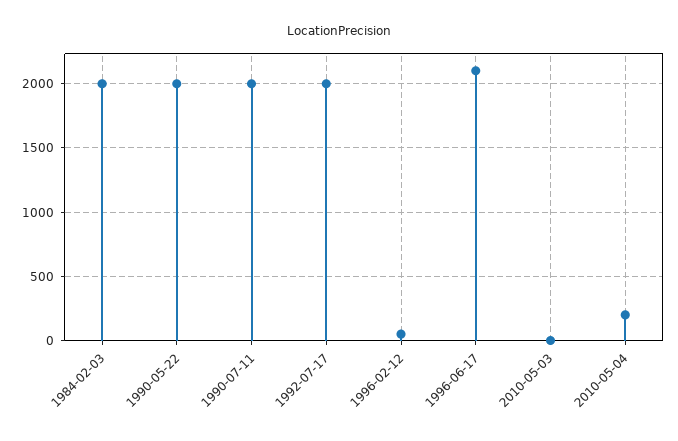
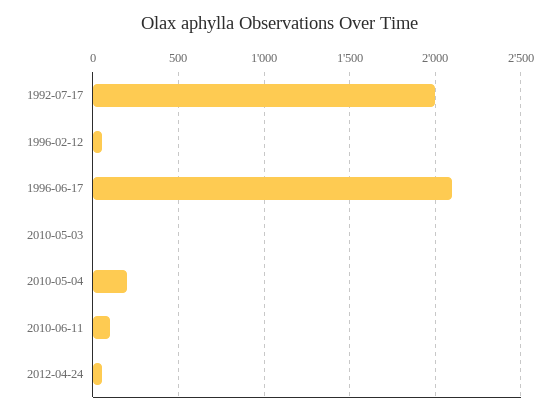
1984-02-03: 2000 -> none
1990-05-22: 2000 -> none
1990-07-11: 2000 -> none
2010-06-11: none -> 100
2012-04-24: none -> 50

